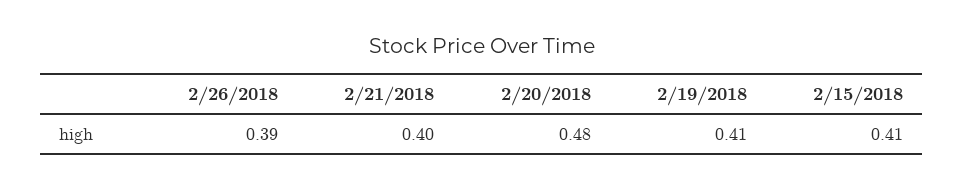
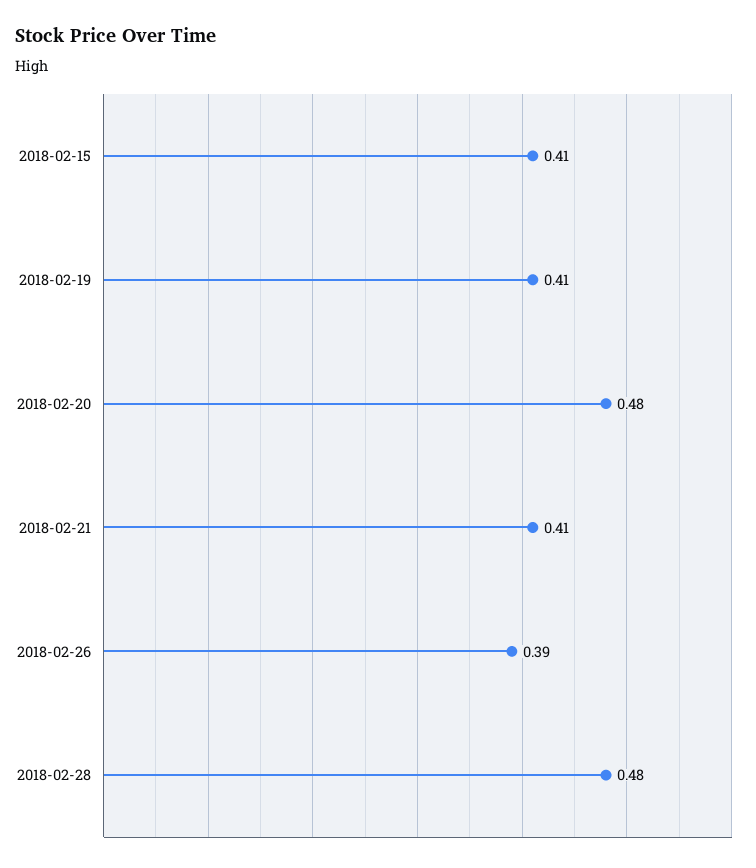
2/21/2018: 0.4 -> 0.41
2018-02-28: none -> 0.48

